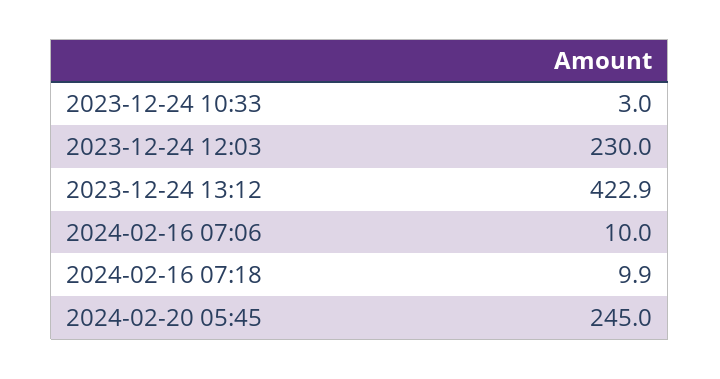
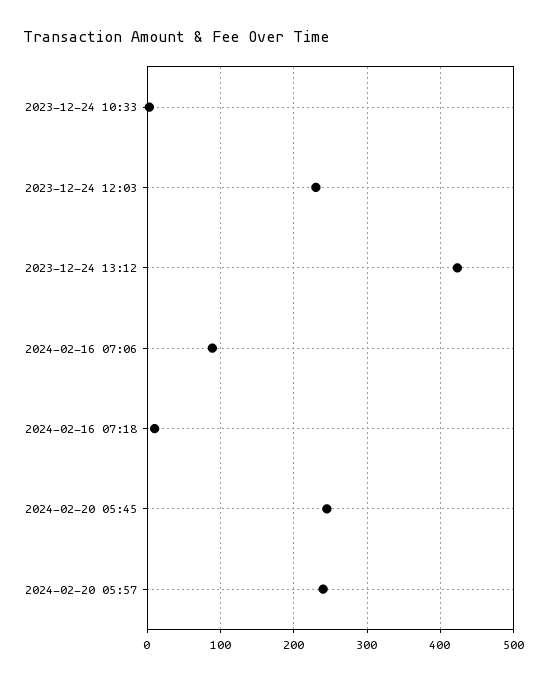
2024-02-16 07:06: 10 -> 90
2024-02-20 05:57: none -> 240

